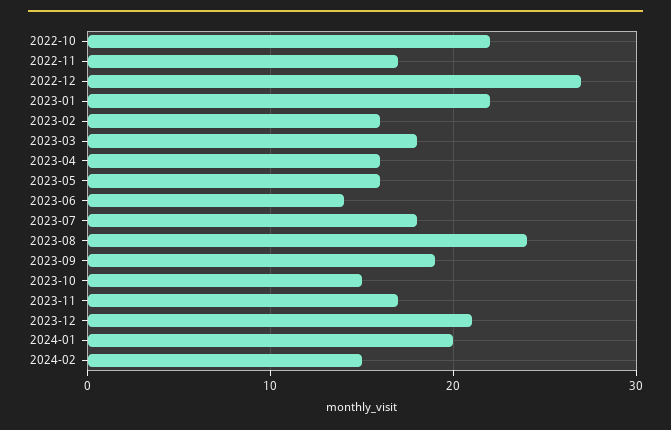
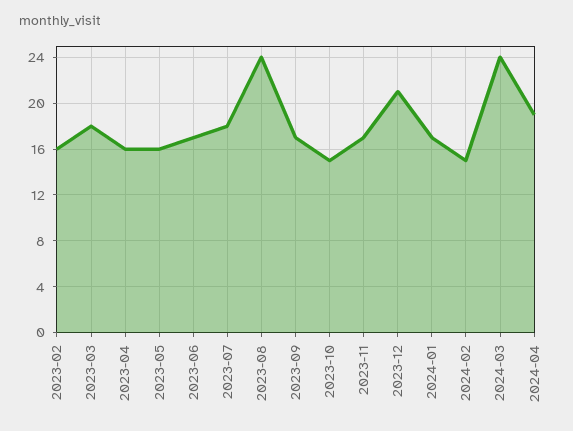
2022-10: 22 -> none
2022-11: 17 -> none
2022-12: 27 -> none
2023-01: 22 -> none
2023-06: 14 -> 17
2023-09: 19 -> 17
2024-01: 20 -> 17
2024-03: none -> 24
2024-04: none -> 19

